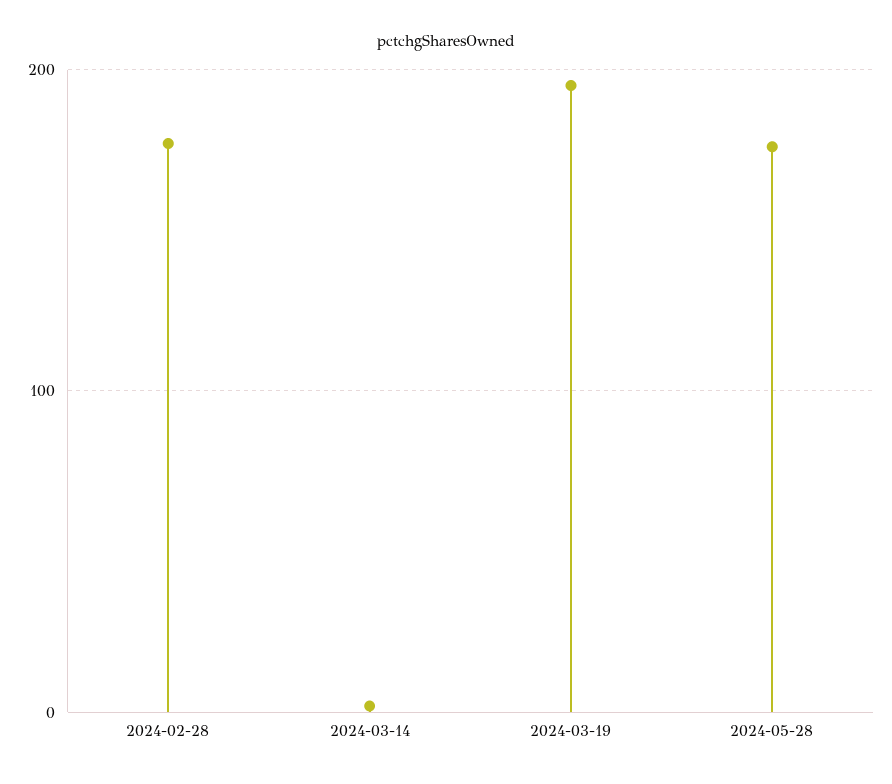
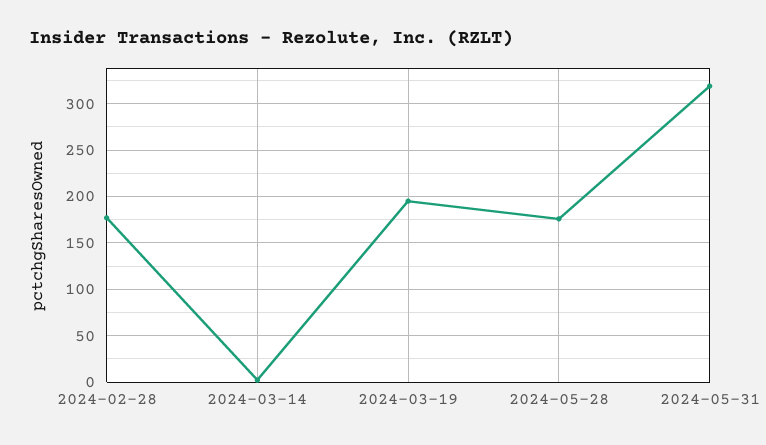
2024-05-31: none -> 320

